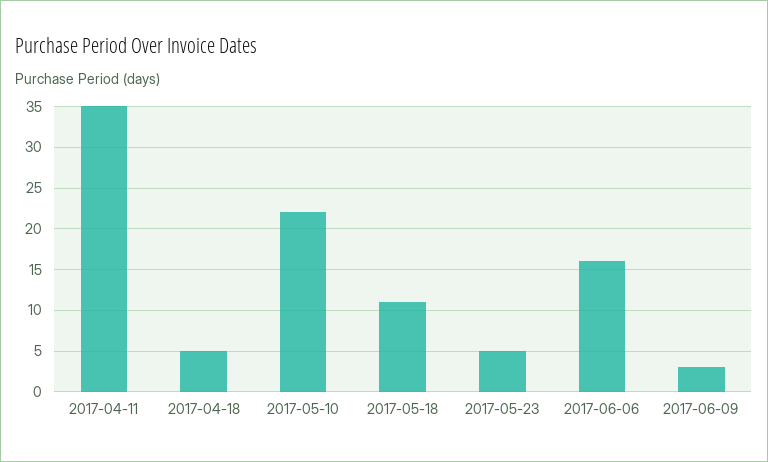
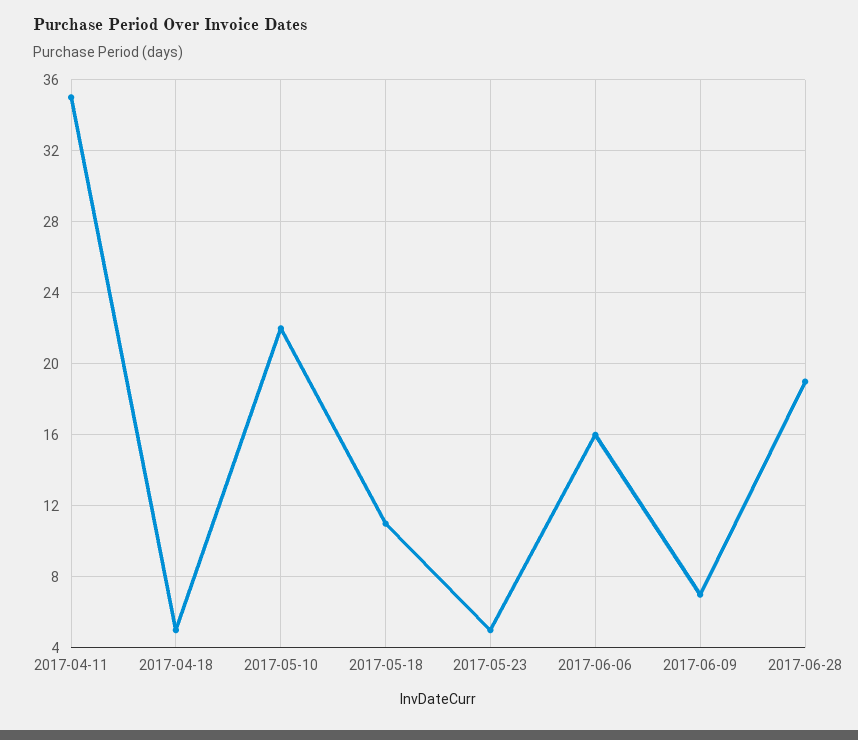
2017-06-09: 3 -> 7
2017-06-28: none -> 19

